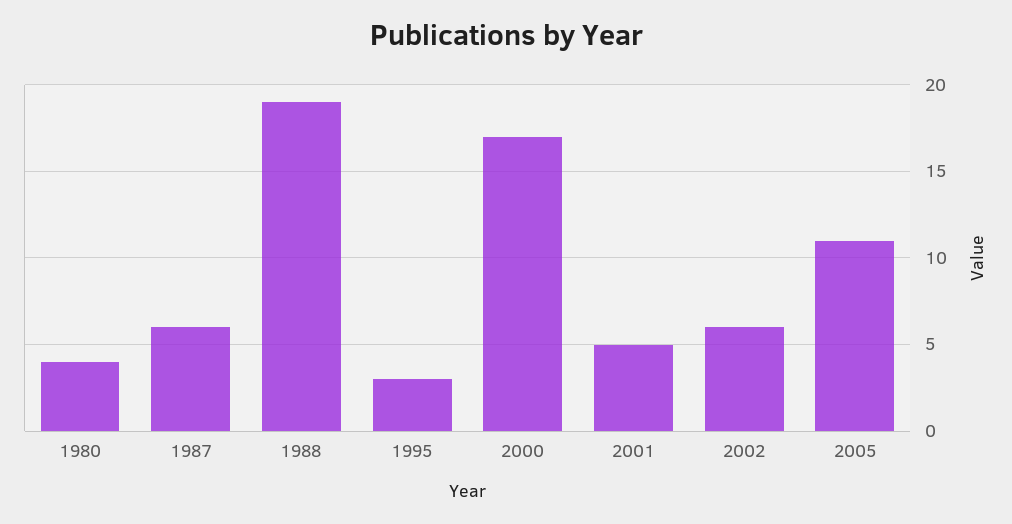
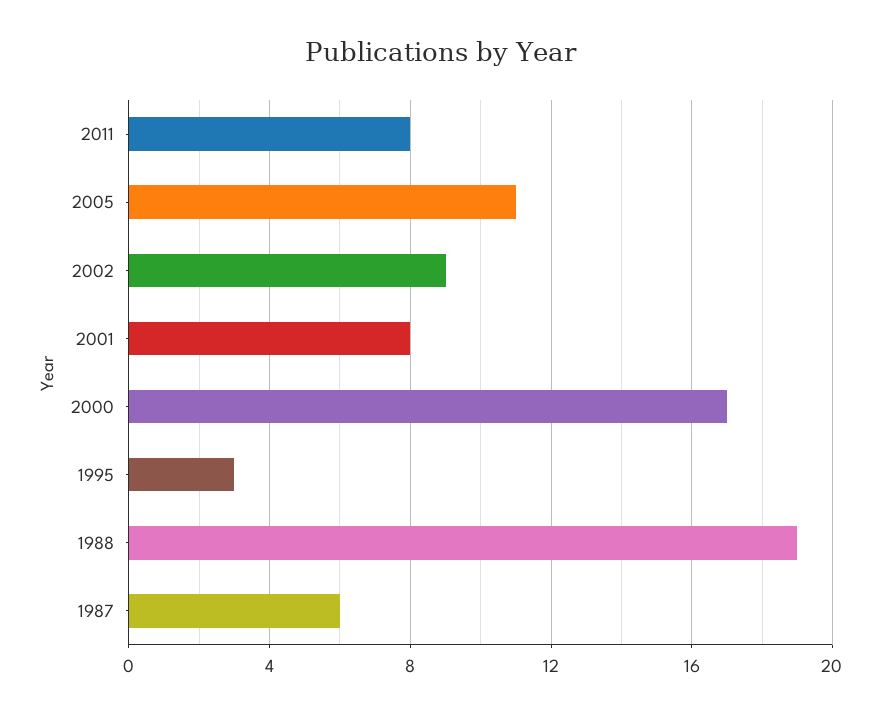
1980: 4 -> none
2001: 5 -> 8
2002: 6 -> 9
2011: none -> 8

